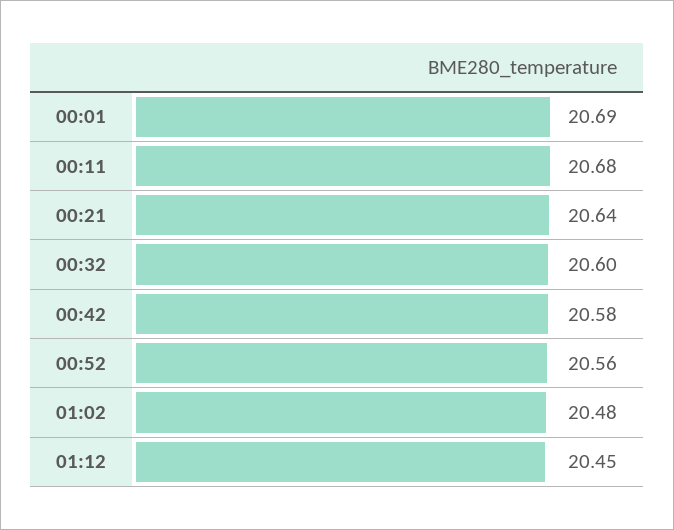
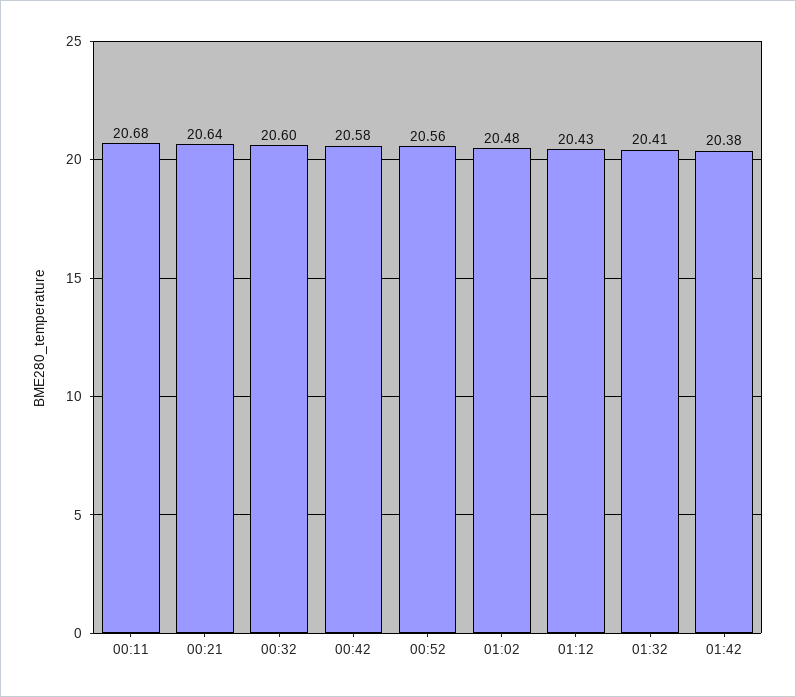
00:01: 20.69 -> none
01:12: 20.45 -> 20.43
01:32: none -> 20.41
01:42: none -> 20.38

